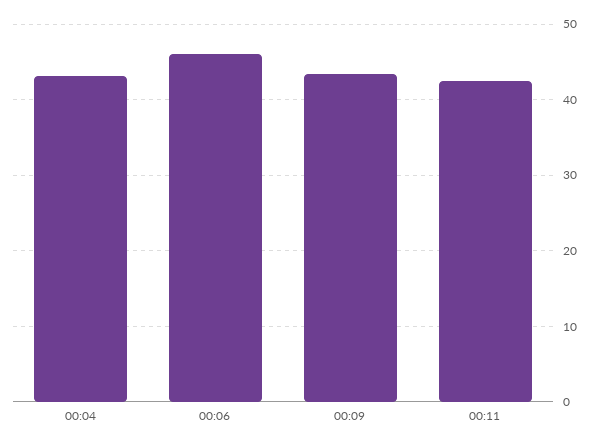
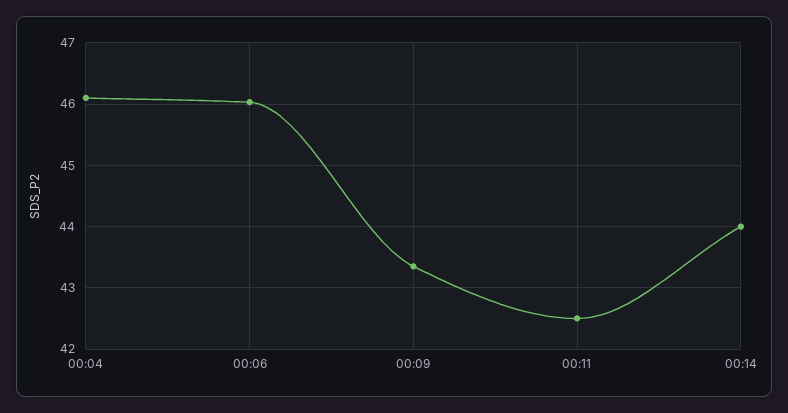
00:04: 43 -> 46.1
00:14: none -> 44

